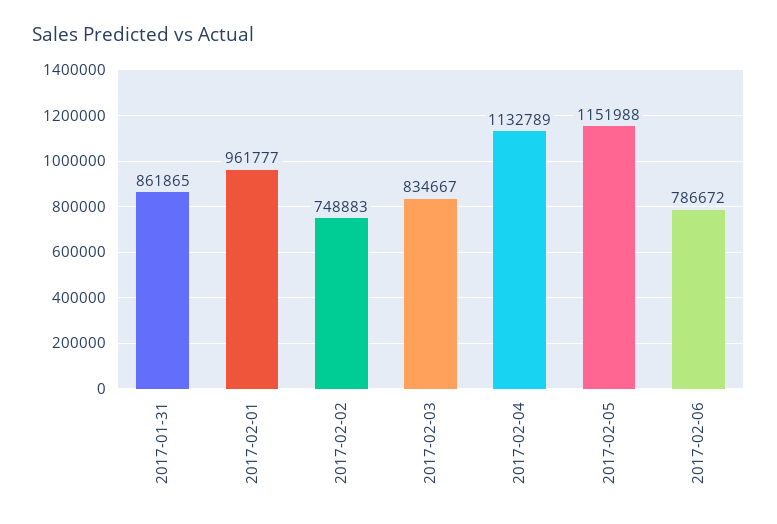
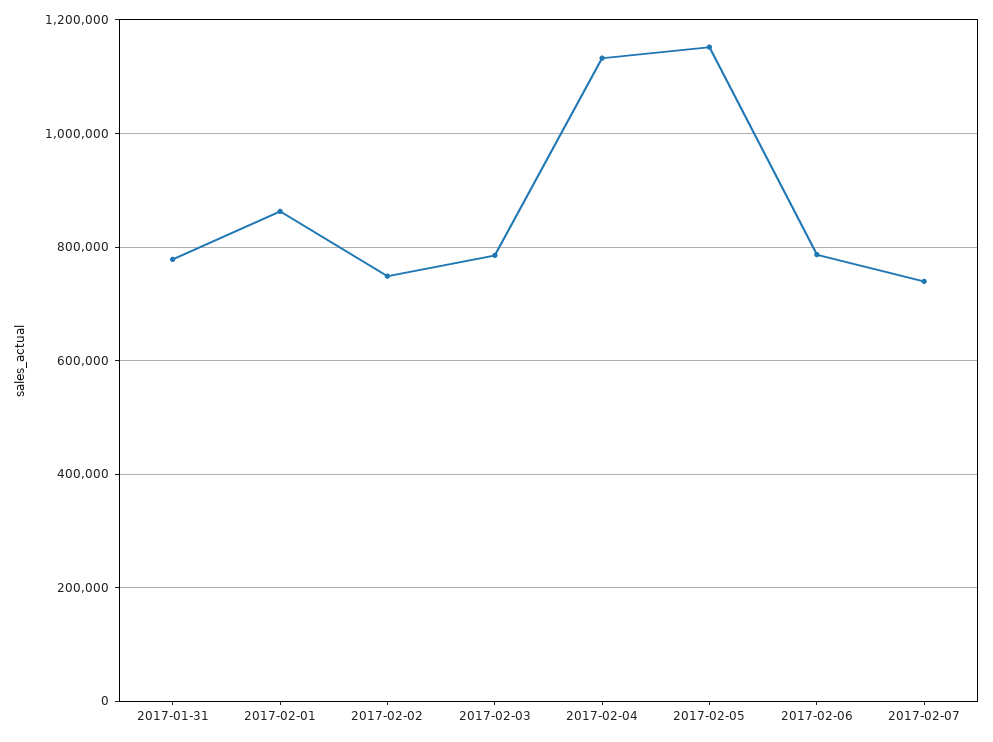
2017-01-31: 861865 -> 780000
2017-02-01: 961777 -> 860000
2017-02-03: 834667 -> 780000
2017-02-07: none -> 740000

